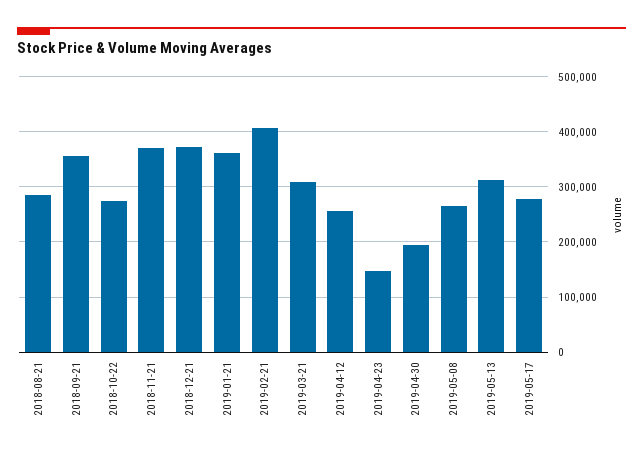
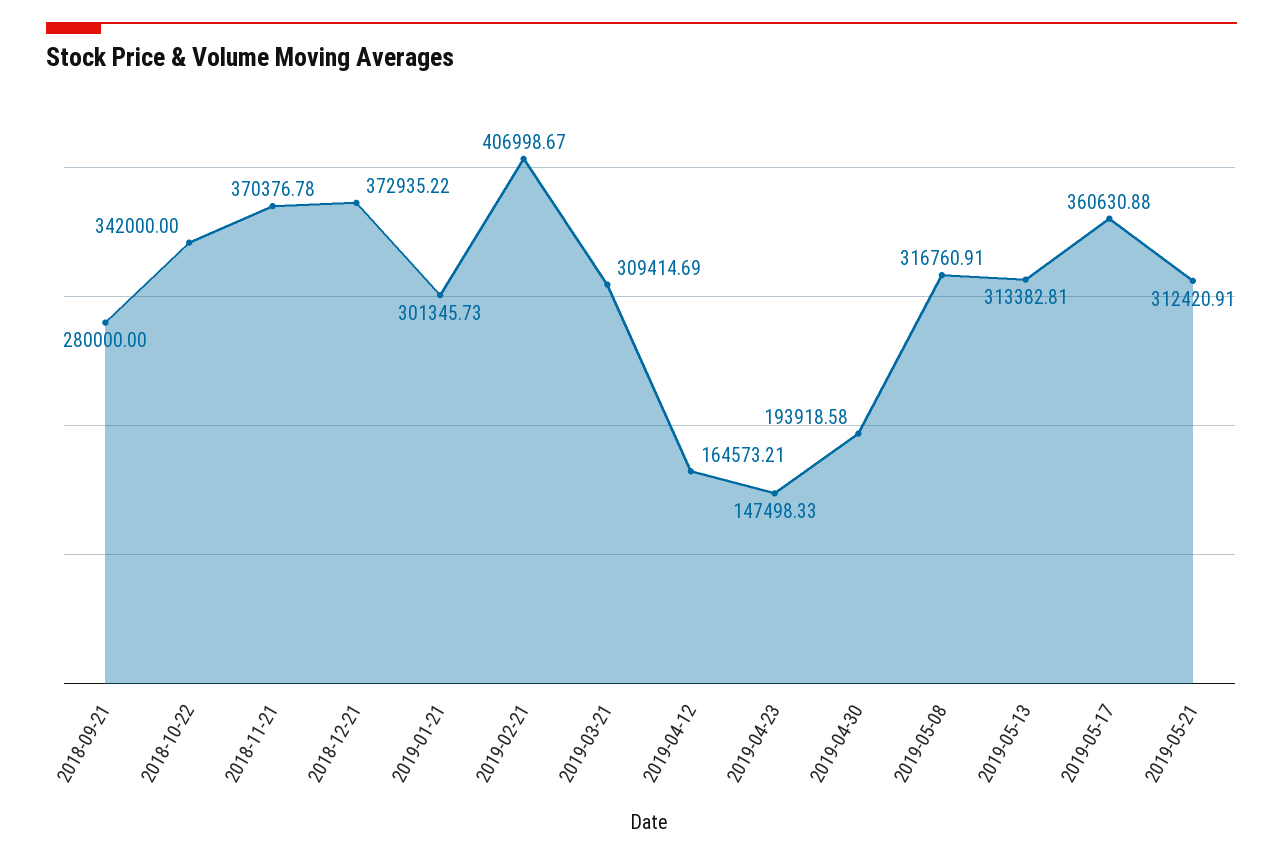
2018-08-21: 280000 -> none
2018-09-21: 360000 -> 280000
2018-10-22: 280000 -> 342000
2019-01-21: 360000 -> 301345.73
2019-04-12: 260000 -> 164573.21
2019-05-08: 260000 -> 316760.91
2019-05-17: 280000 -> 360630.88
2019-05-21: none -> 312420.91

